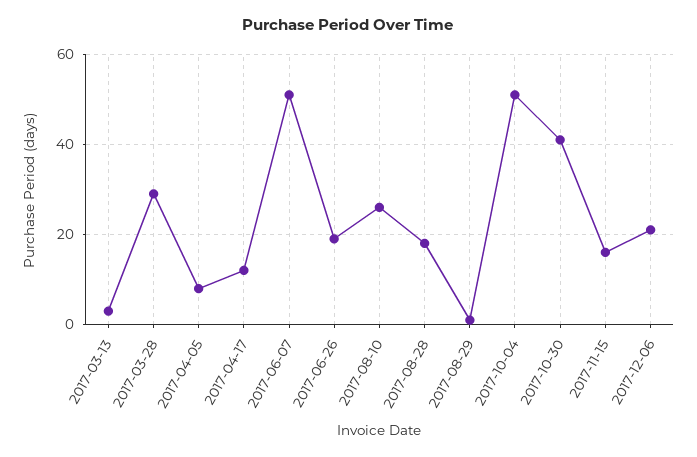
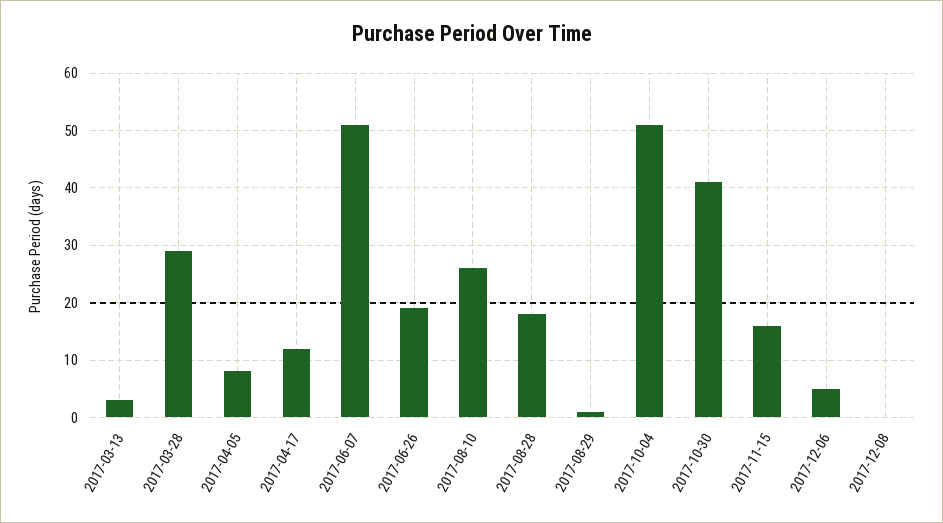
2017-12-06: 20 -> 5
2017-12-08: none -> 0

